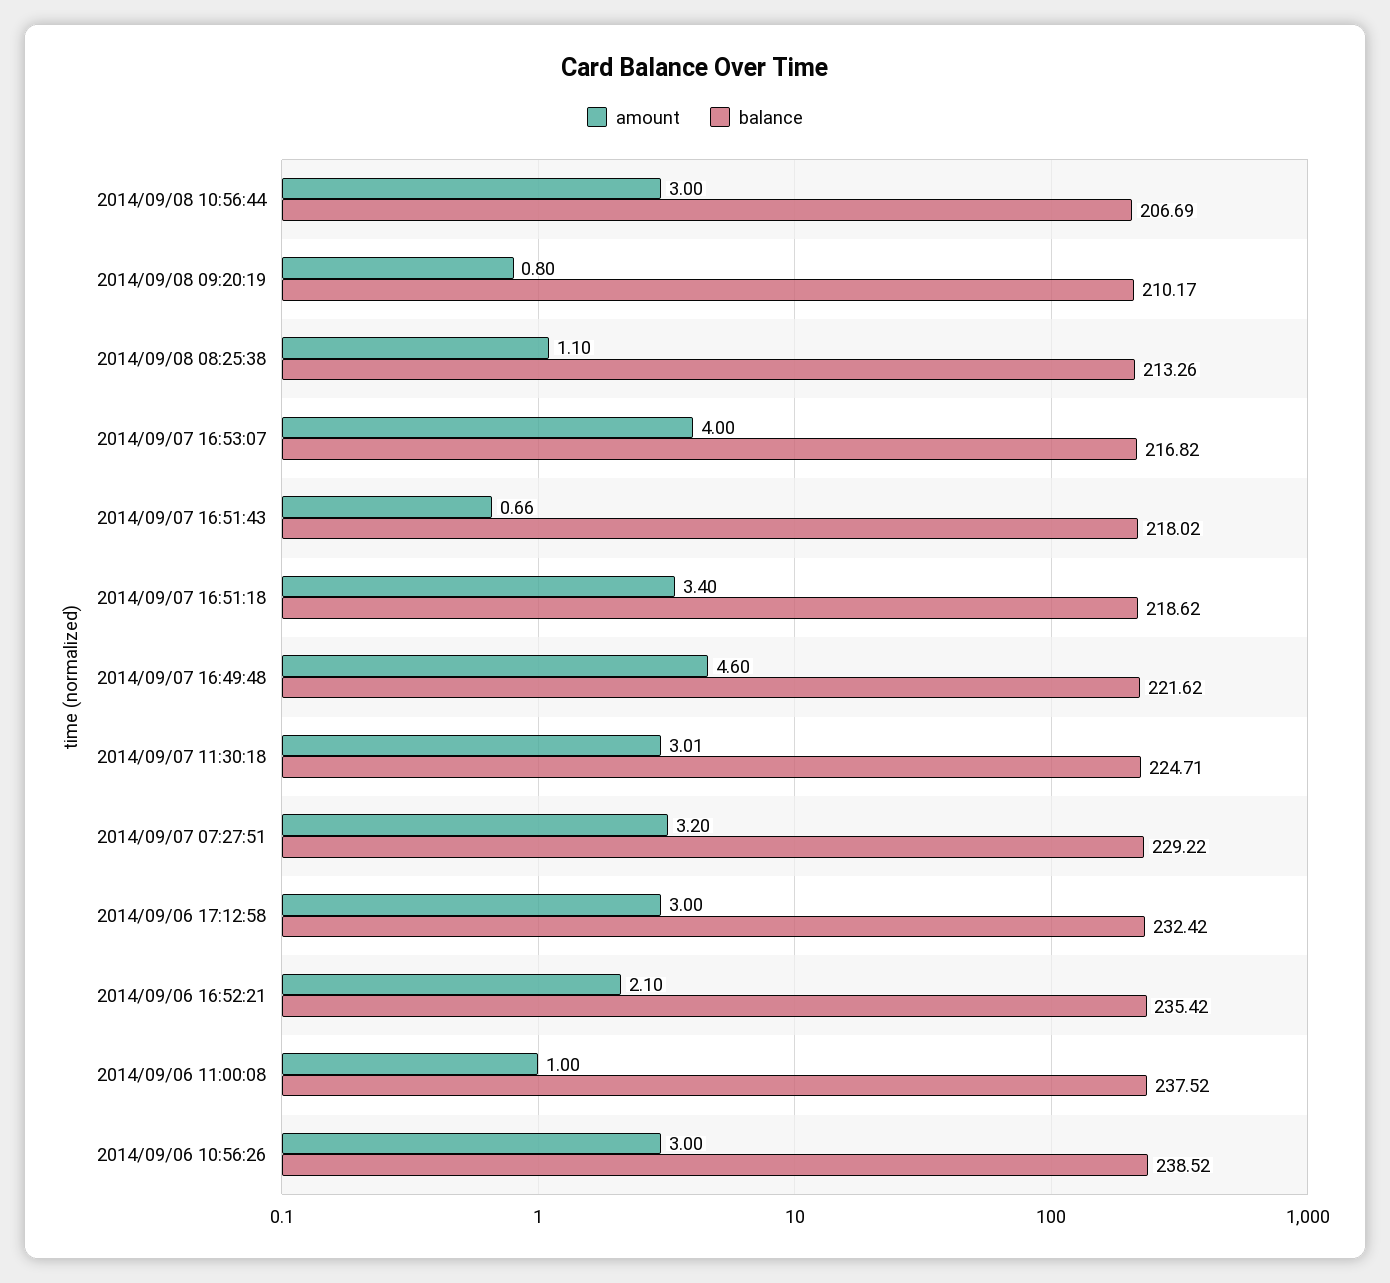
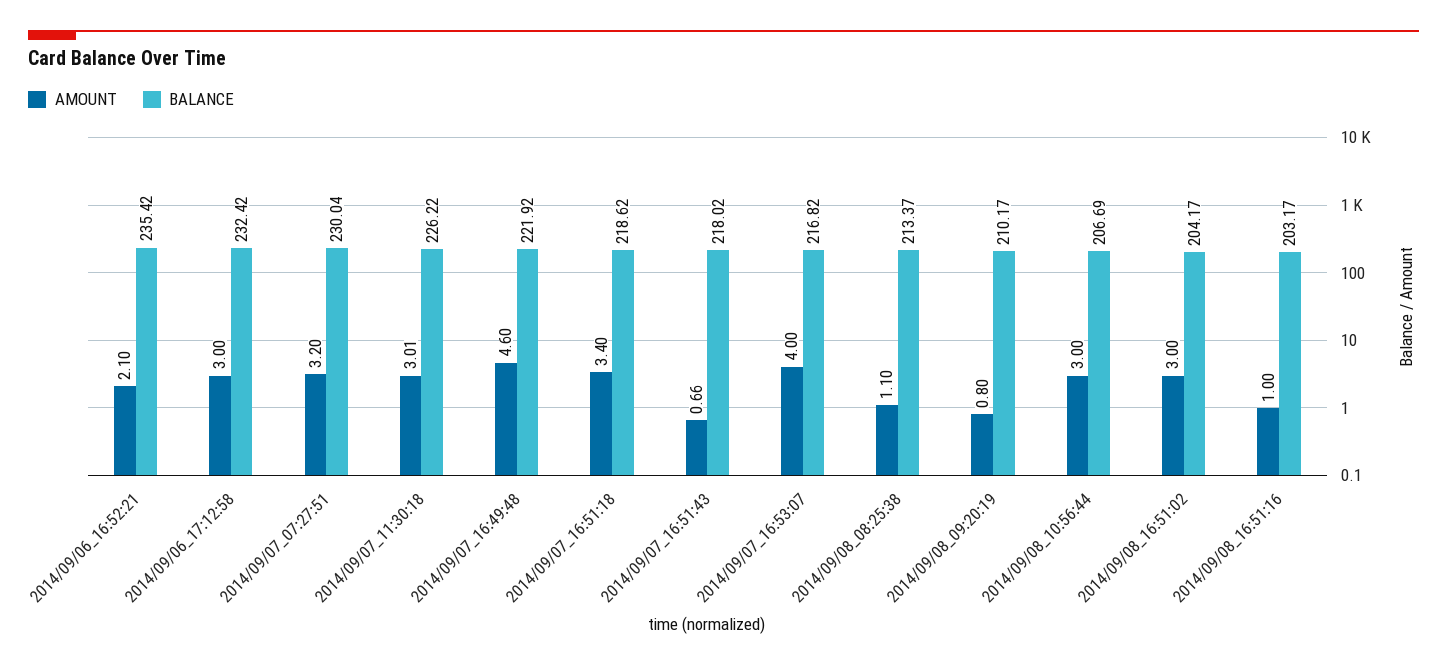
balance, 2014/09/08 08:25:38: 213.26 -> 213.37
balance, 2014/09/07 16:49:48: 221.62 -> 221.92
balance, 2014/09/07 11:30:18: 224.71 -> 226.22
balance, 2014/09/07 07:27:51: 229.22 -> 230.04
amount, 2014/09/06 11:00:08: 1 -> none
balance, 2014/09/06 11:00:08: 237.52 -> none
amount, 2014/09/06 10:56:26: 3 -> none
balance, 2014/09/06 10:56:26: 238.52 -> none
amount, 2014/09/08_16:51:02: none -> 3
balance, 2014/09/08_16:51:02: none -> 204.17
amount, 2014/09/08_16:51:16: none -> 1
balance, 2014/09/08_16:51:16: none -> 203.17

